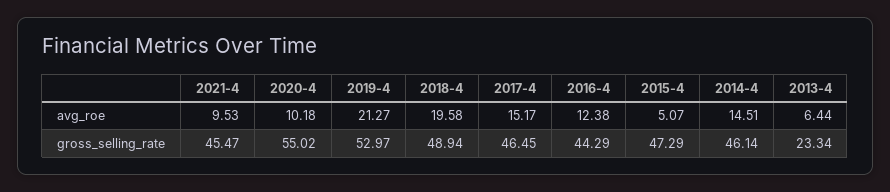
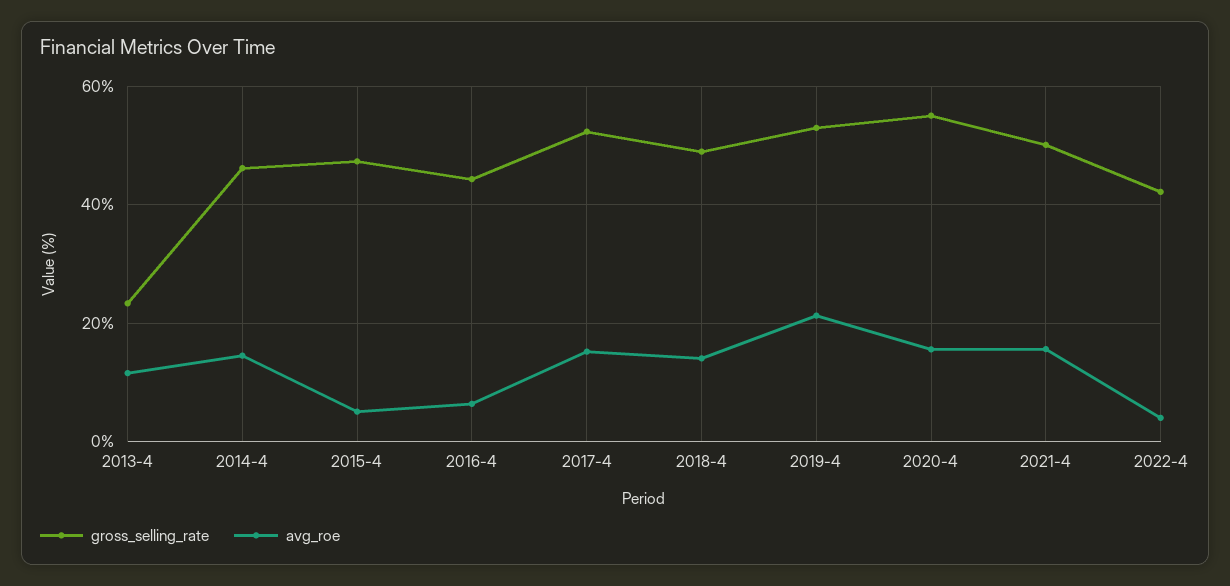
avg_roe, 2021-4: 9.53 -> 16
avg_roe, 2020-4: 10.18 -> 16
avg_roe, 2018-4: 19.58 -> 14
avg_roe, 2016-4: 12.38 -> 6
avg_roe, 2013-4: 6.44 -> 12
gross_selling_rate, 2021-4: 45.47 -> 50
gross_selling_rate, 2017-4: 46.45 -> 52
gross_selling_rate, 2022-4: none -> 42
avg_roe, 2022-4: none -> 4

